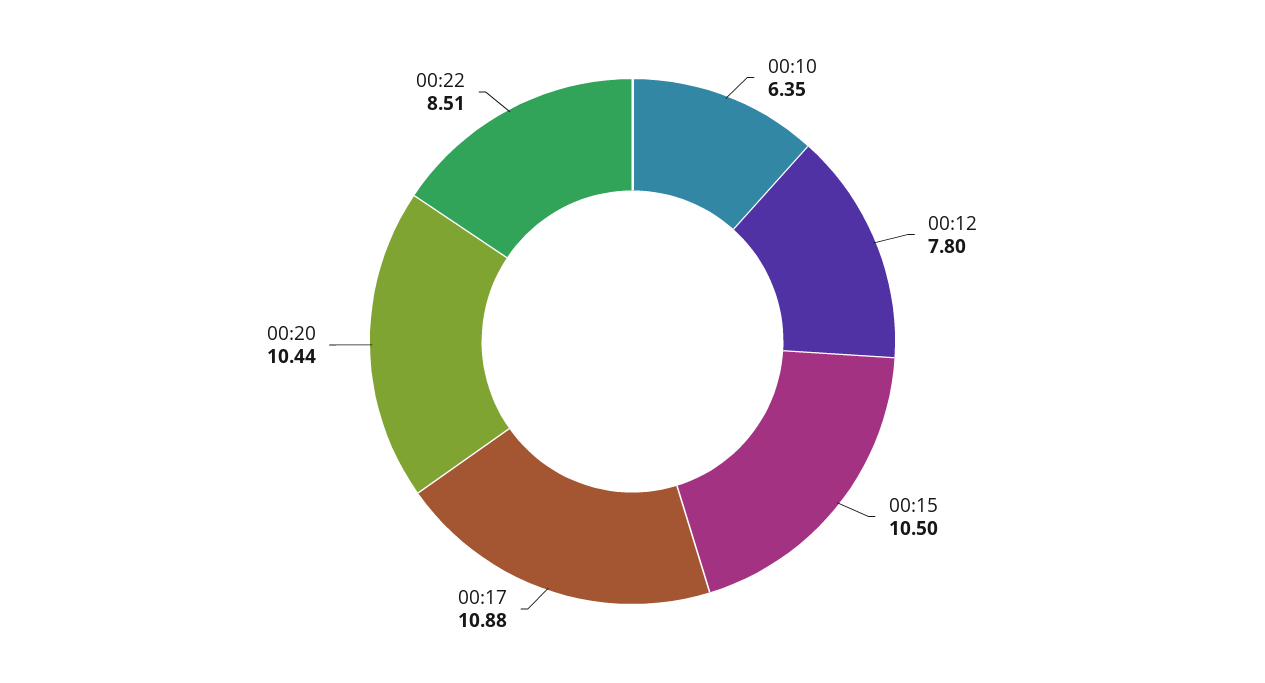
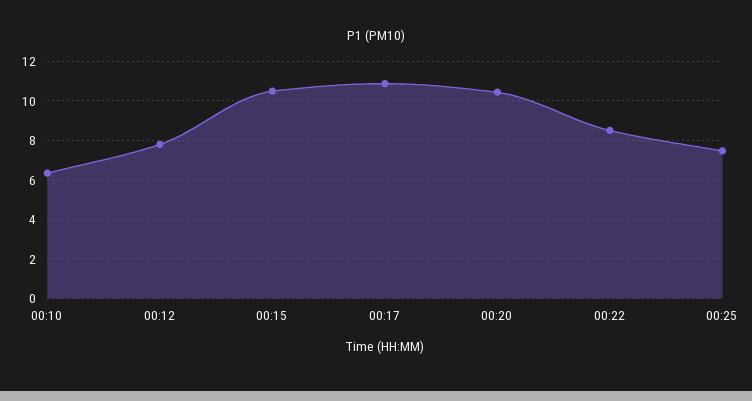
00:25: none -> 7.5

